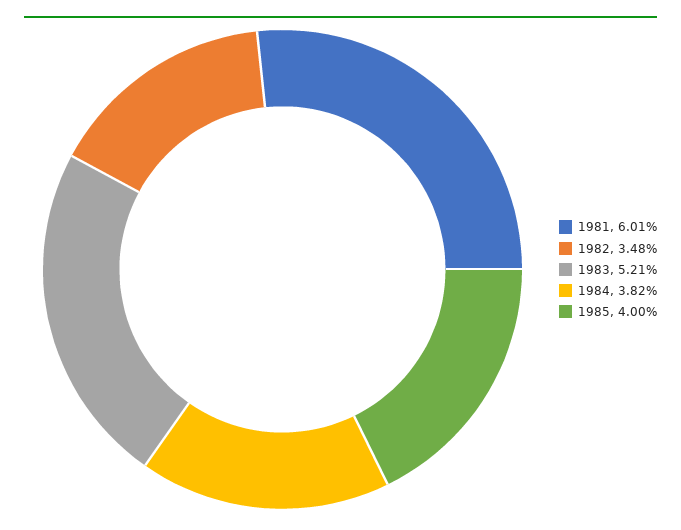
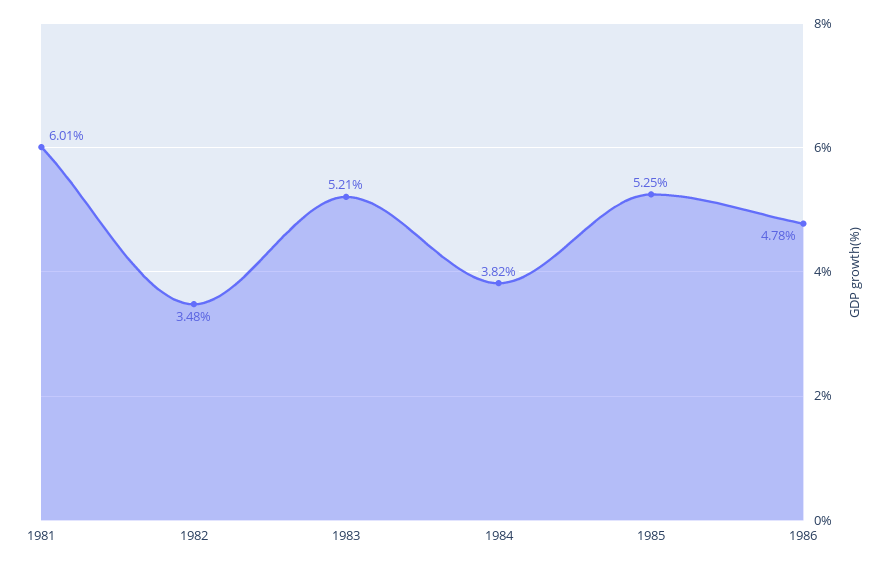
1985: 4 -> 5.25
1986: none -> 4.78

